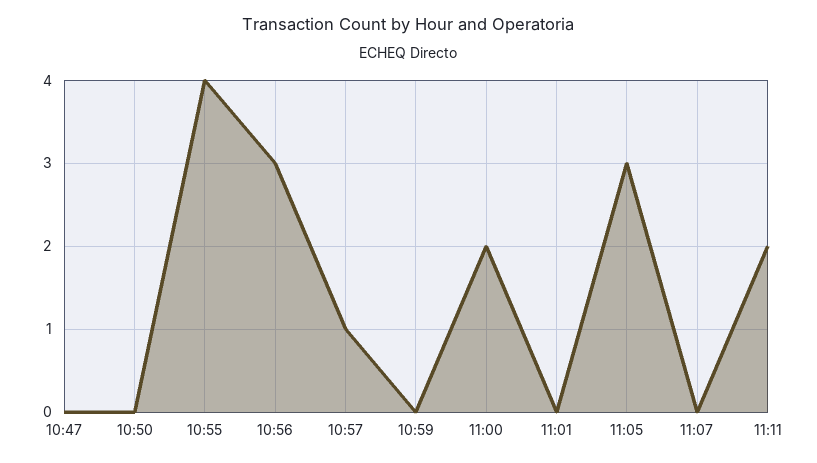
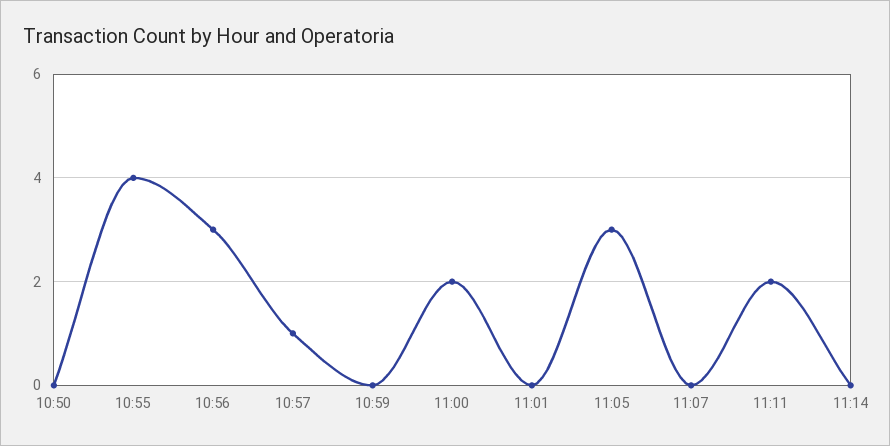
10:47: 0 -> none
11:14: none -> 0

